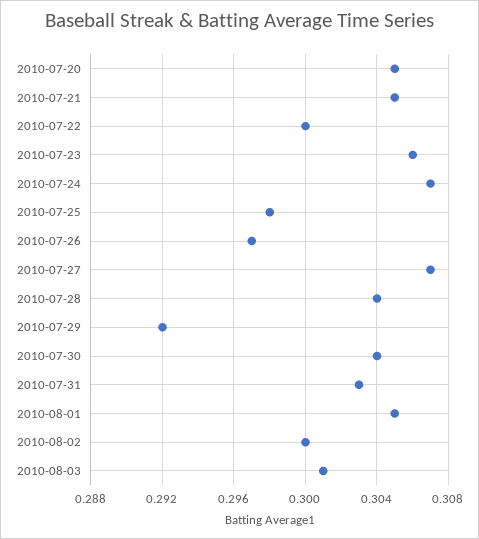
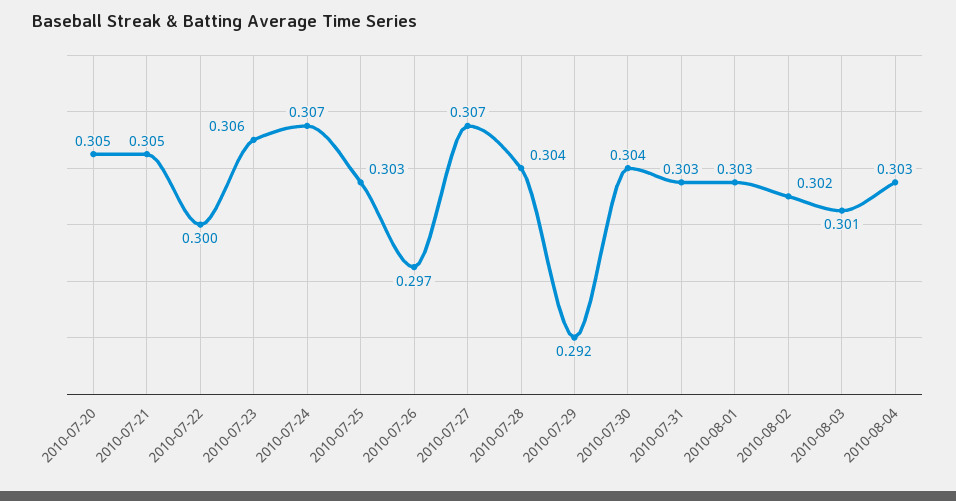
2010-07-25: 0.298 -> 0.303
2010-08-01: 0.305 -> 0.303
2010-08-02: 0.3 -> 0.302
2010-08-04: none -> 0.303

